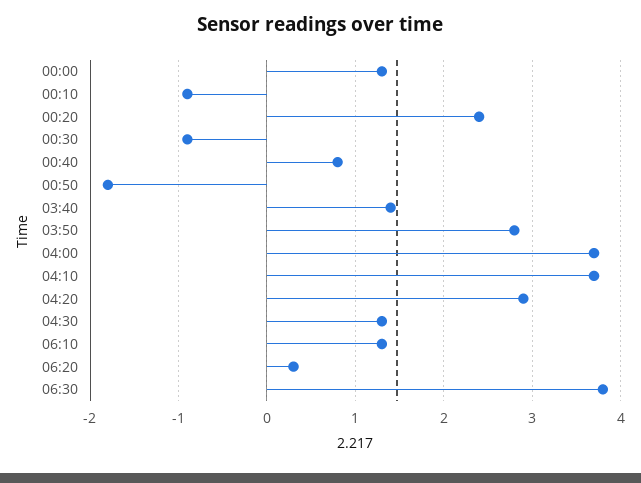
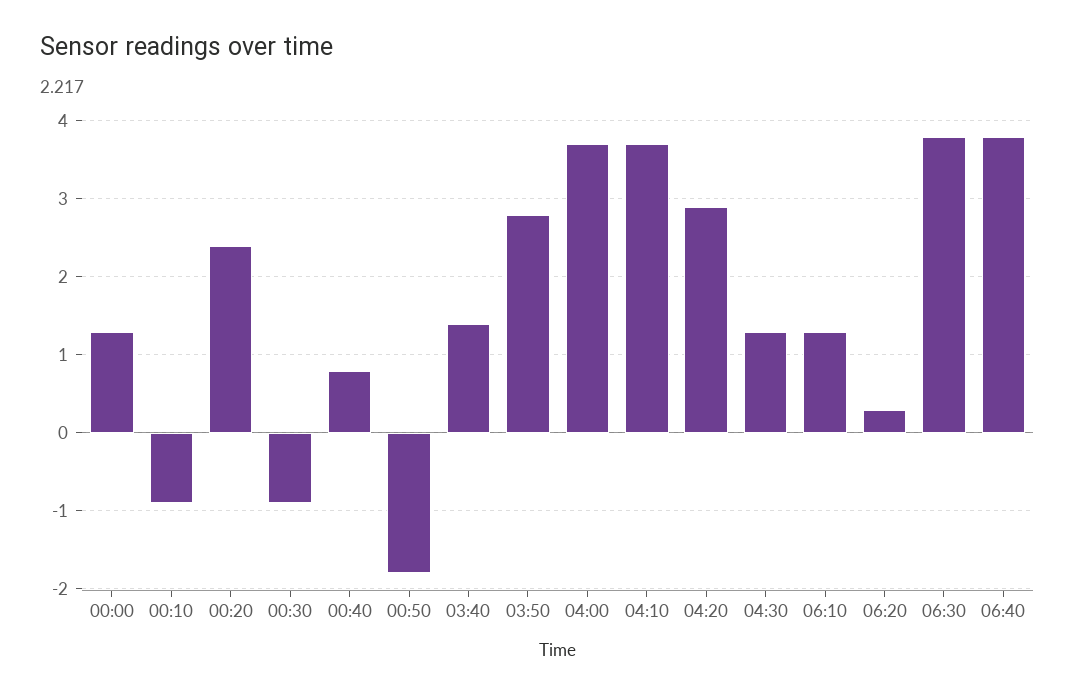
06:40: none -> 3.8

